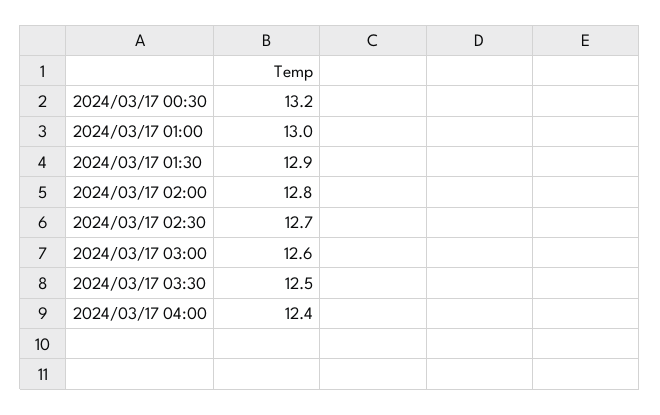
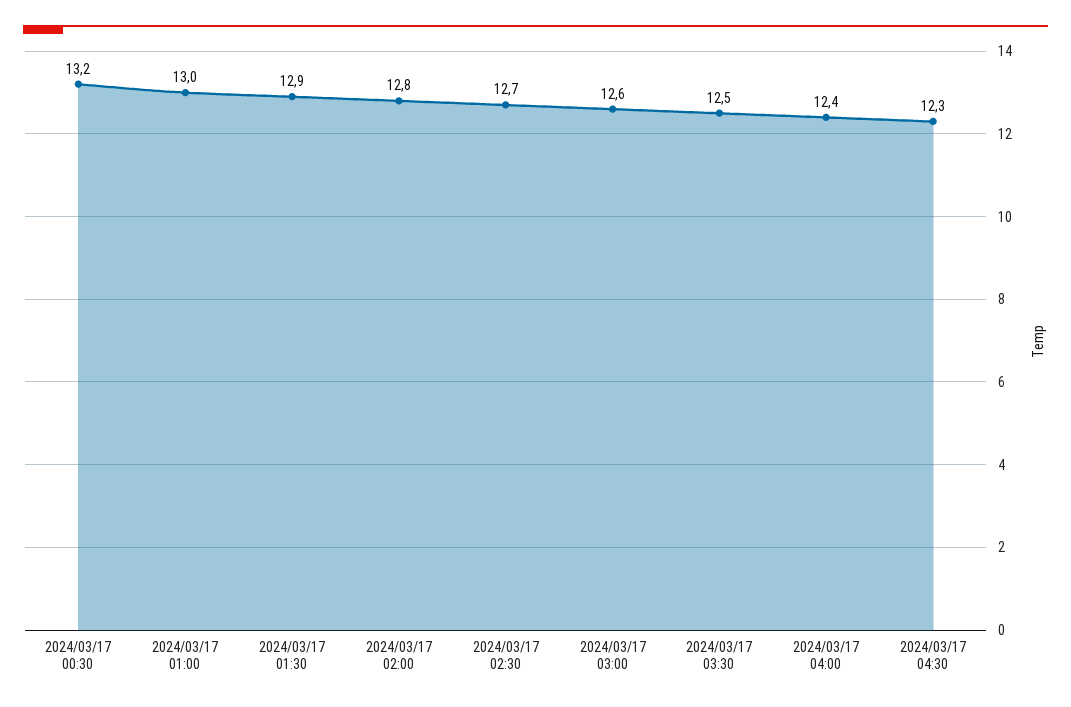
2024/03/17 04:30: none -> 12.3

